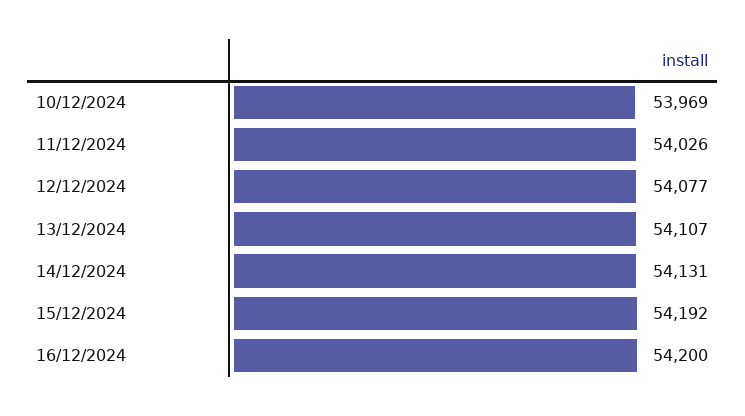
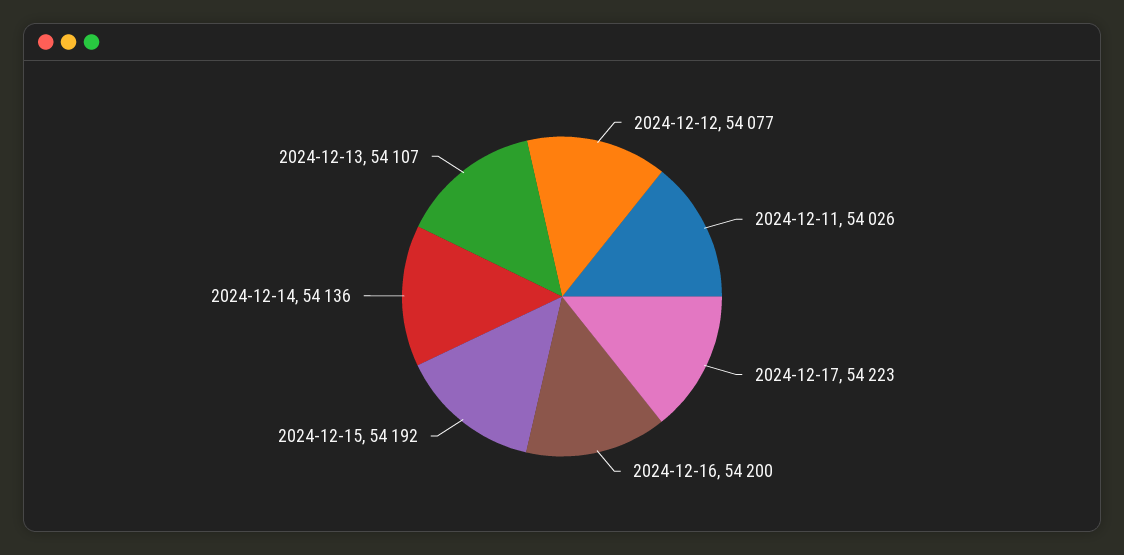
10/12/2024: 53969 -> none
14/12/2024: 54131 -> 54136
2024-12-17: none -> 54223

